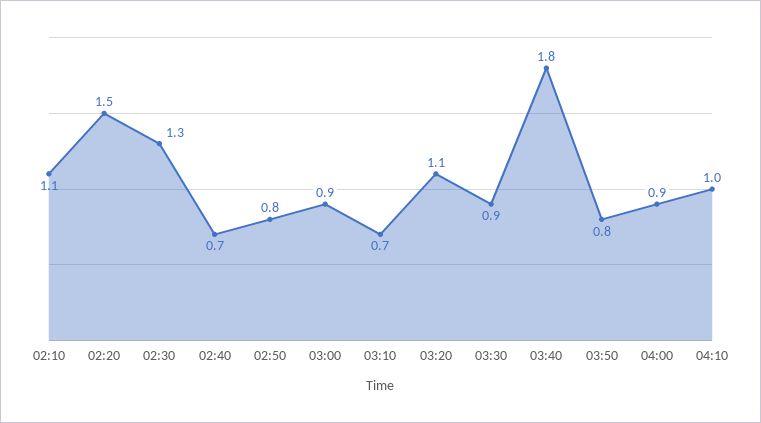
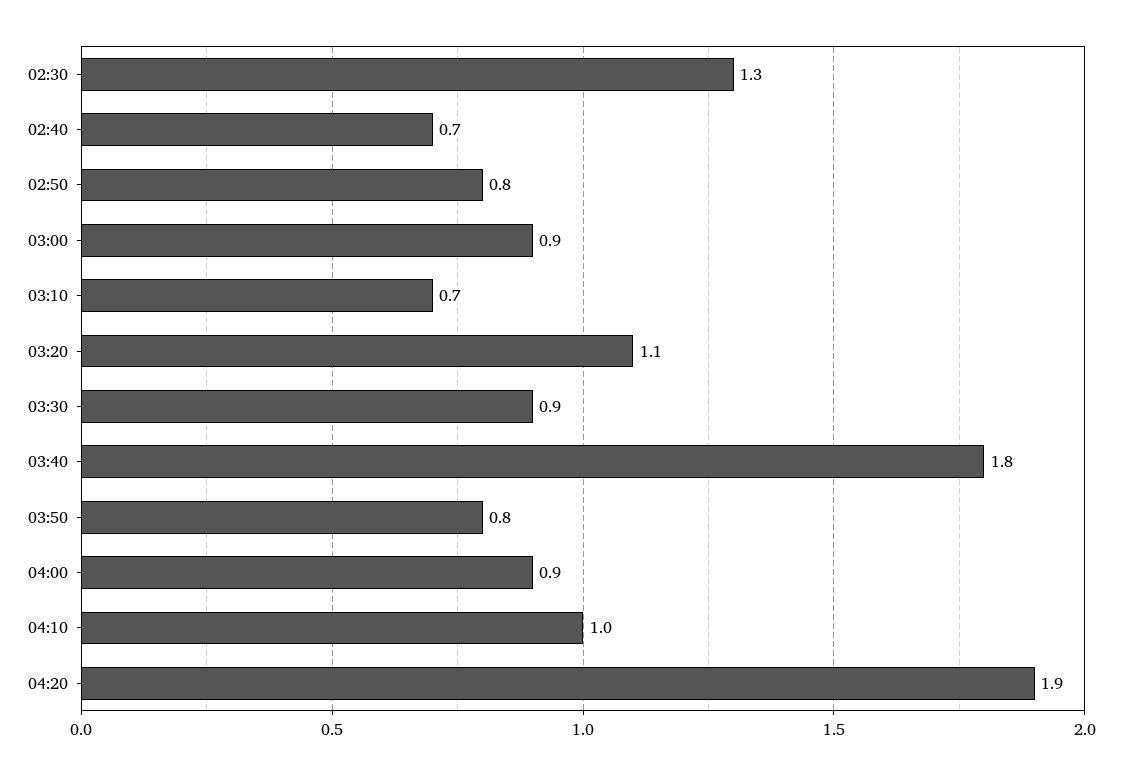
02:10: 1.1 -> none
02:20: 1.5 -> none
04:20: none -> 1.9

